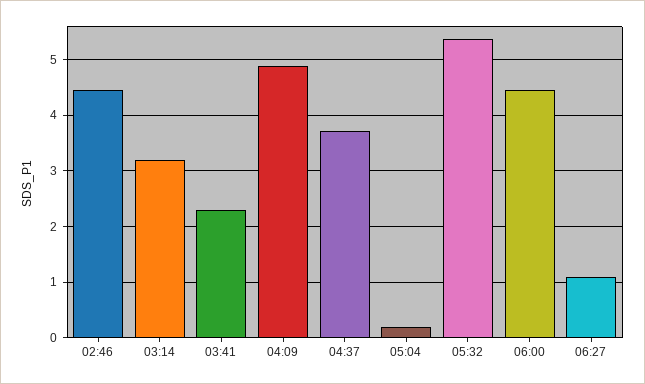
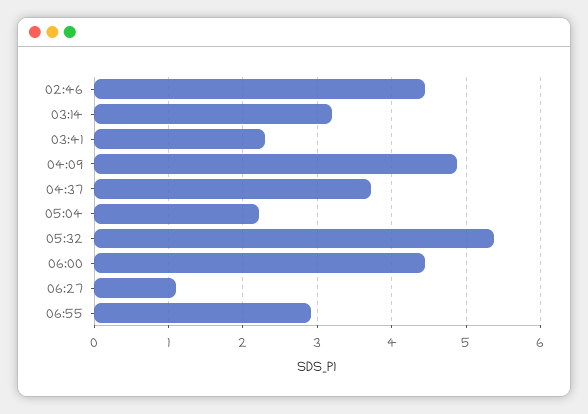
05:04: 0.2 -> 2.2
06:55: none -> 2.9

